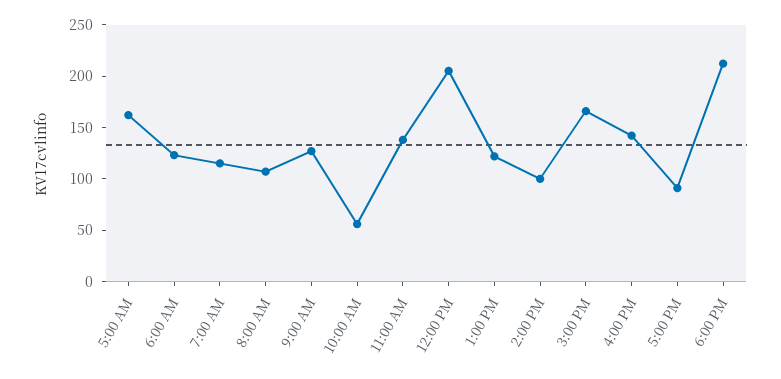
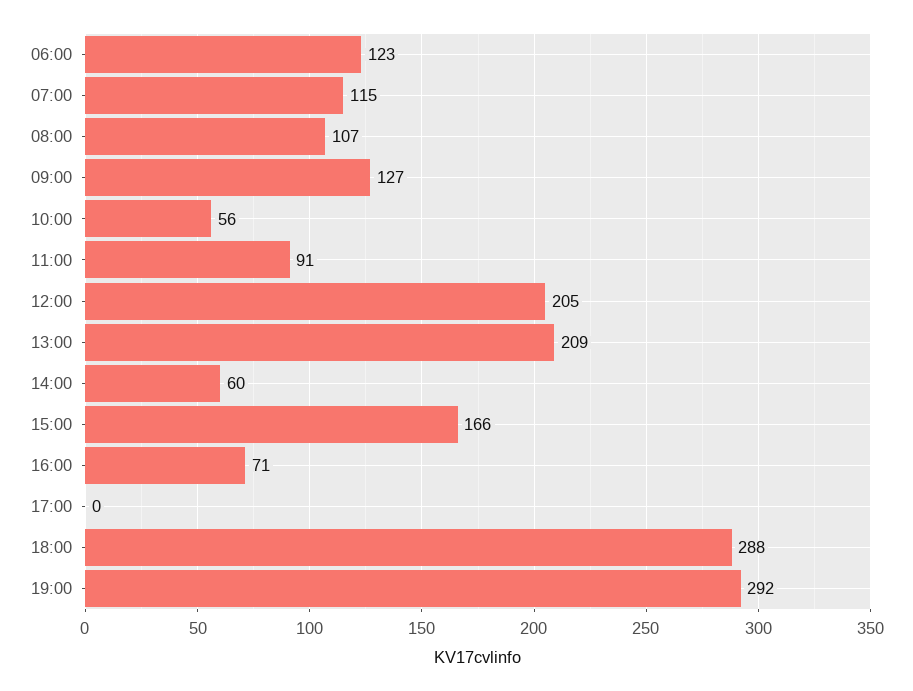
5:00 AM: 160 -> none
11:00 AM: 140 -> 91
1:00 PM: 120 -> 209
2:00 PM: 100 -> 60
4:00 PM: 140 -> 71
5:00 PM: 90 -> 0
6:00 PM: 210 -> 288
19:00: none -> 292

